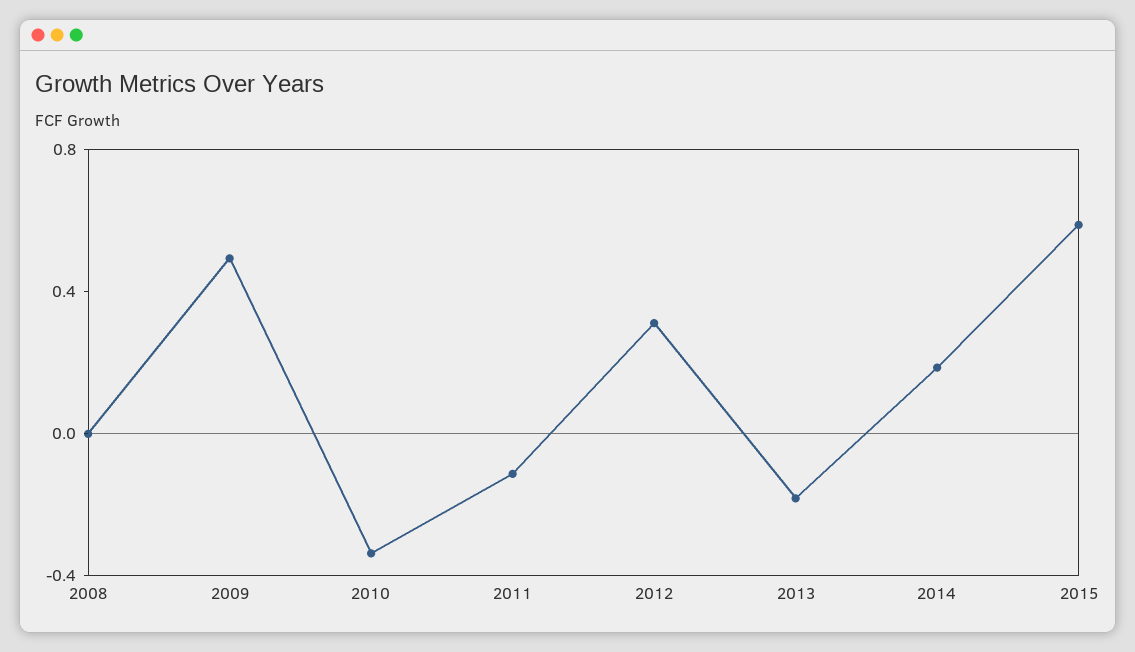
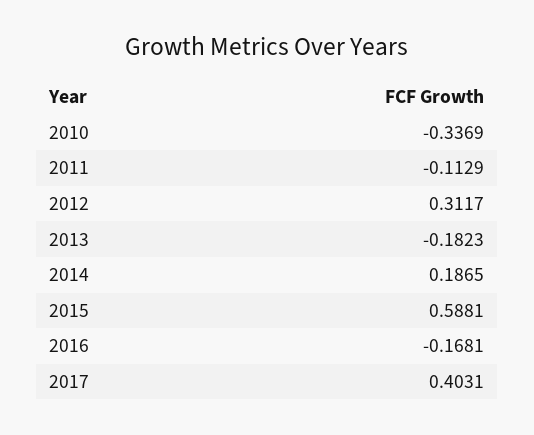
2008: 0 -> none
2009: 0.5 -> none
2016: none -> -0.1681
2017: none -> 0.4031

